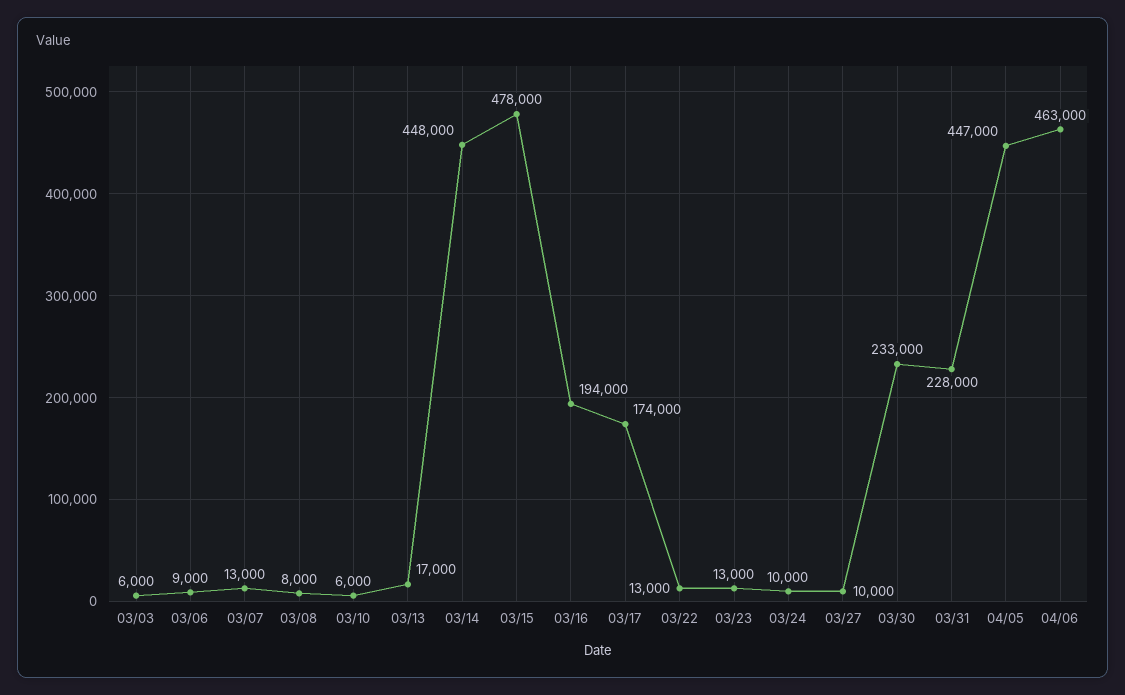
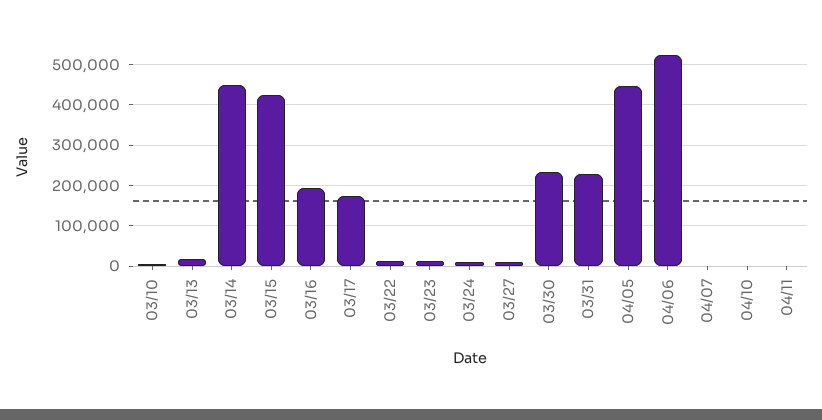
03/03: 6000 -> none
03/06: 9000 -> none
03/07: 13000 -> none
03/08: 8000 -> none
03/15: 478000 -> 420000
04/06: 463000 -> 520000
04/07: none -> 0
04/10: none -> 0
04/11: none -> 0

